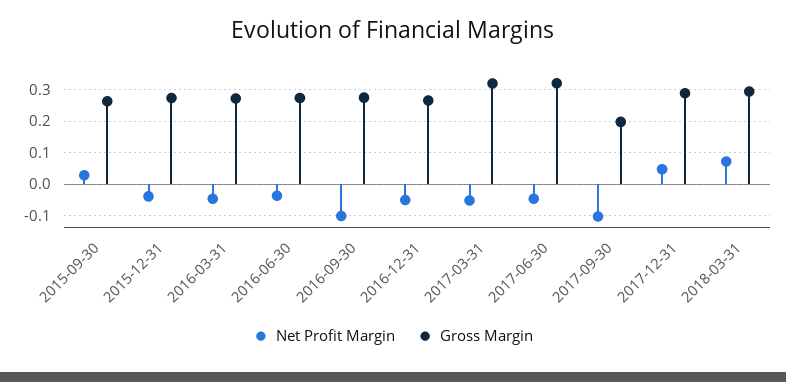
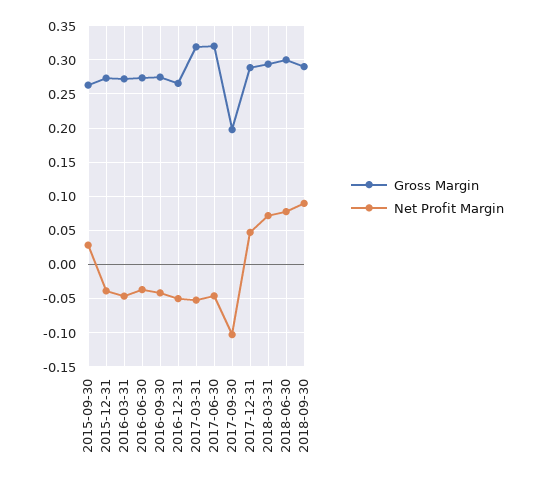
Net Profit Margin, 2016-09-30: -0.1 -> -0.04
Gross Margin, 2018-06-30: none -> 0.3
Net Profit Margin, 2018-06-30: none -> 0.08
Gross Margin, 2018-09-30: none -> 0.29
Net Profit Margin, 2018-09-30: none -> 0.09

